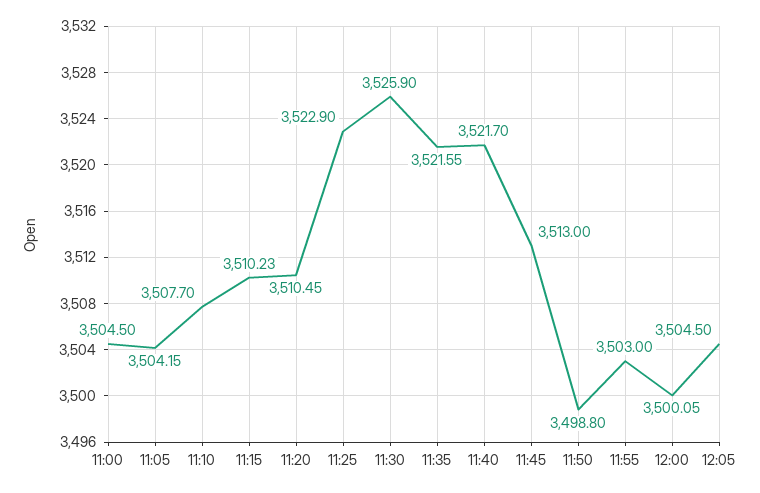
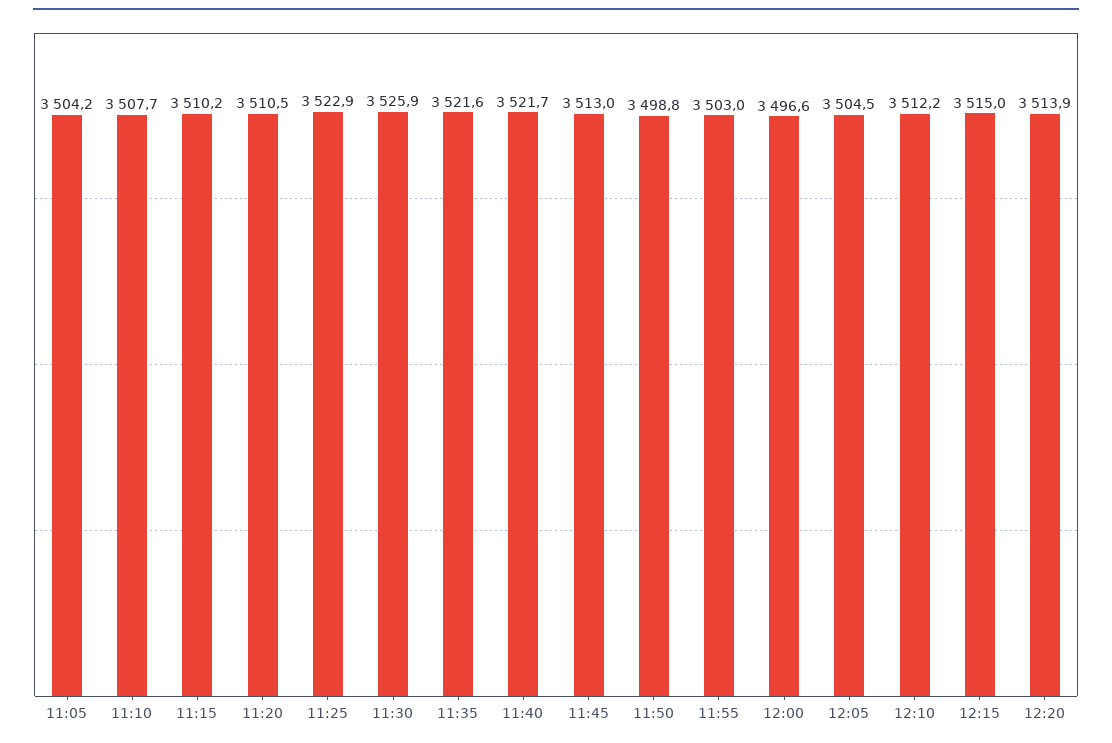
11:00: 3504.5 -> none
12:00: 3500.05 -> 3496.6
12:10: none -> 3512.2
12:15: none -> 3515
12:20: none -> 3513.9

